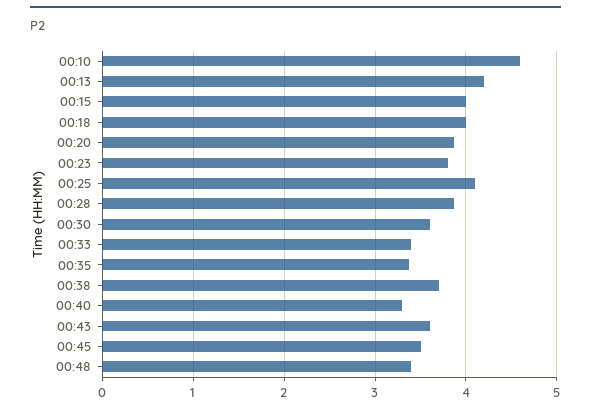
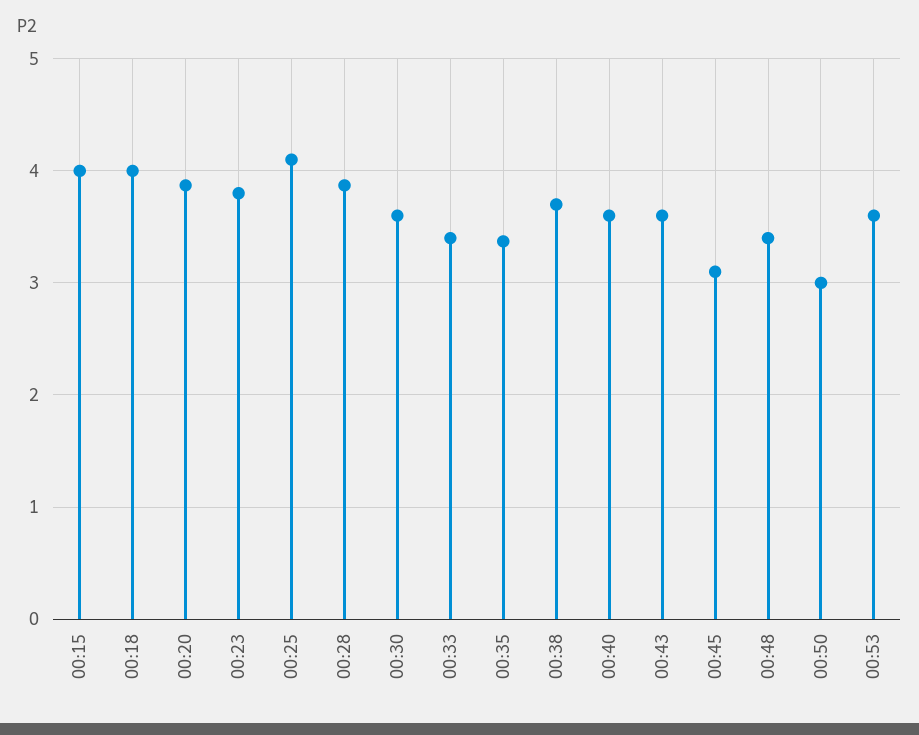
00:10: 4.6 -> none
00:13: 4.2 -> none
00:40: 3.3 -> 3.6
00:45: 3.5 -> 3.1
00:50: none -> 3
00:53: none -> 3.6

